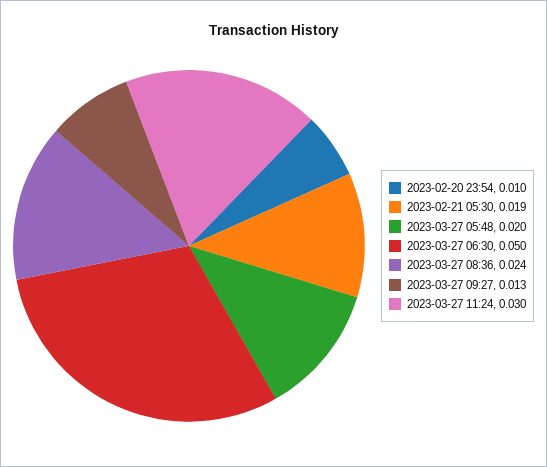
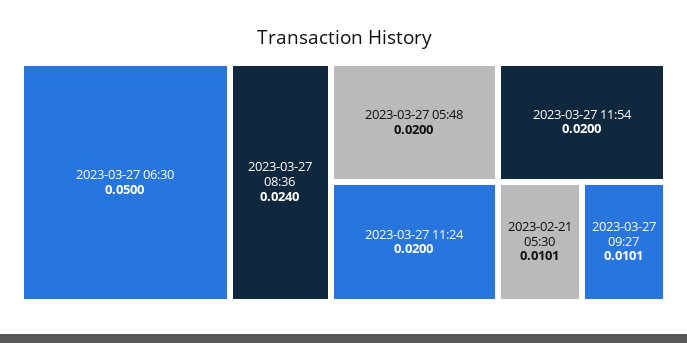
2023-02-20 23:54: 0.01 -> none
2023-02-21 05:30: 0.019 -> 0.0101
2023-03-27 09:27: 0.013 -> 0.0101
2023-03-27 11:24: 0.03 -> 0.02
2023-03-27 11:54: none -> 0.02

